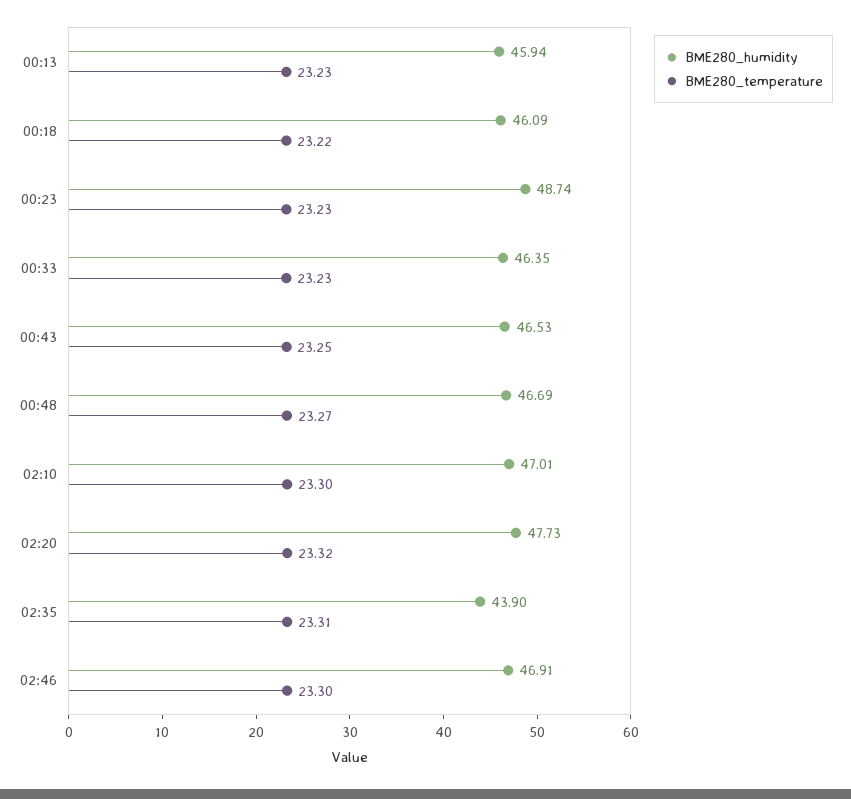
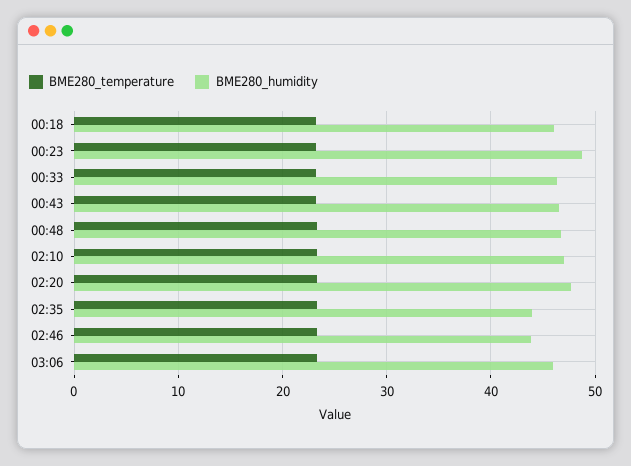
BME280_humidity, 00:13: 45.94 -> none
BME280_temperature, 00:13: 23.23 -> none
BME280_humidity, 02:46: 46.91 -> 44
BME280_temperature, 03:06: none -> 23
BME280_humidity, 03:06: none -> 46

